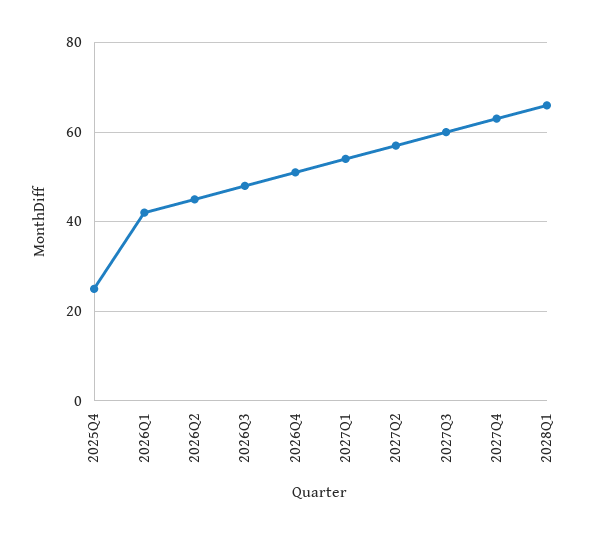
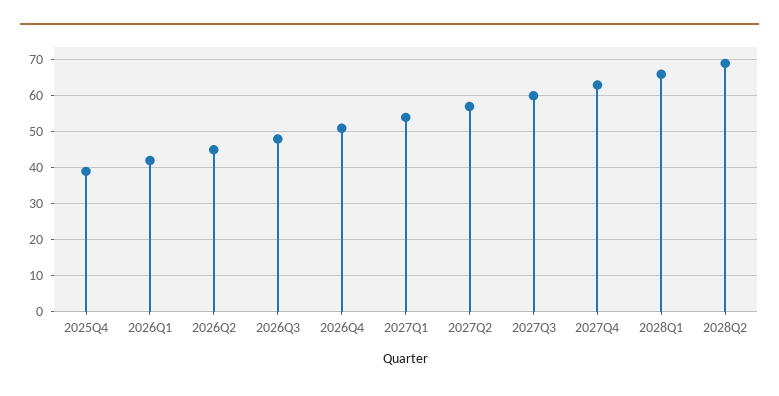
2025Q4: 25 -> 40
2028Q2: none -> 70

